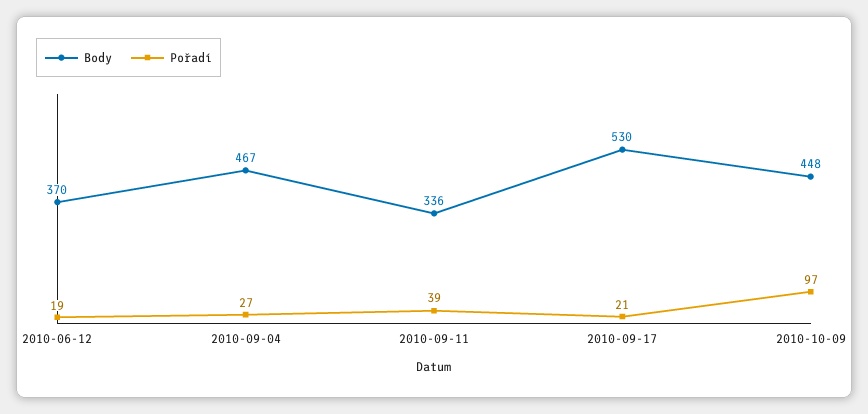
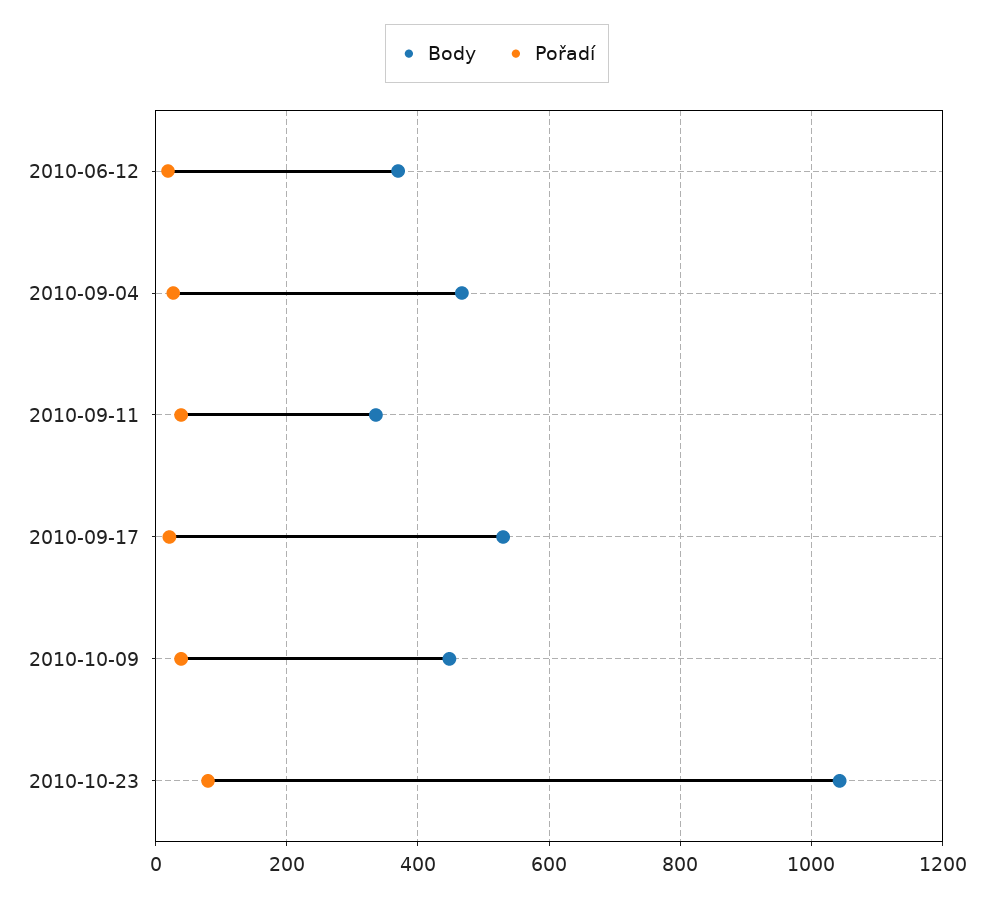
Pořadí, 2010-10-09: 97 -> 40
Body, 2010-10-23: none -> 1040
Pořadí, 2010-10-23: none -> 80

